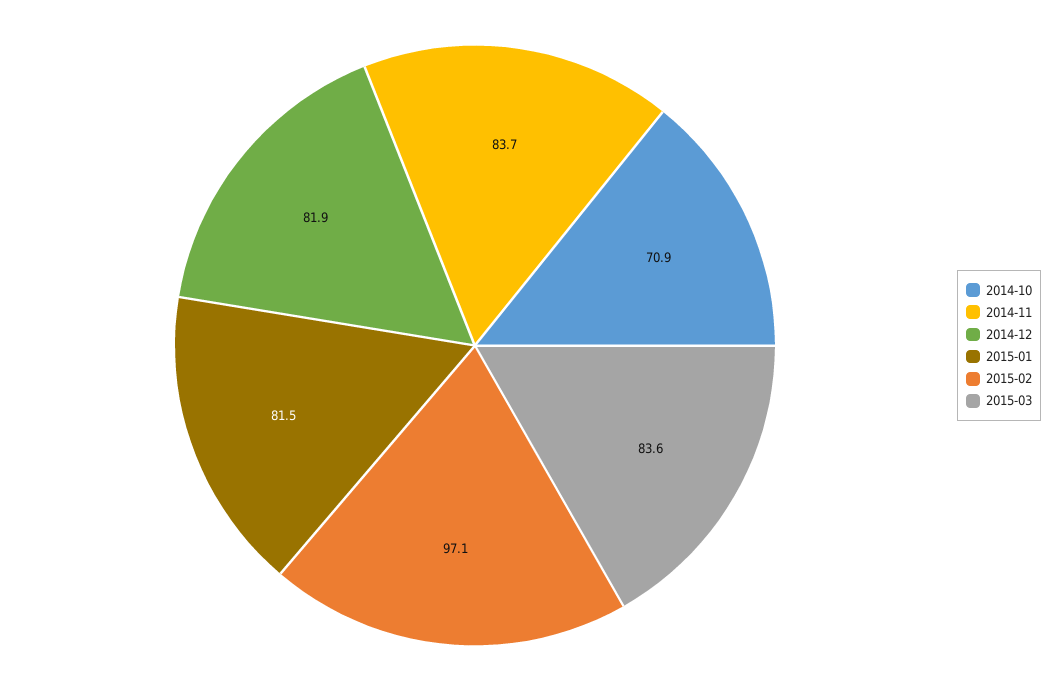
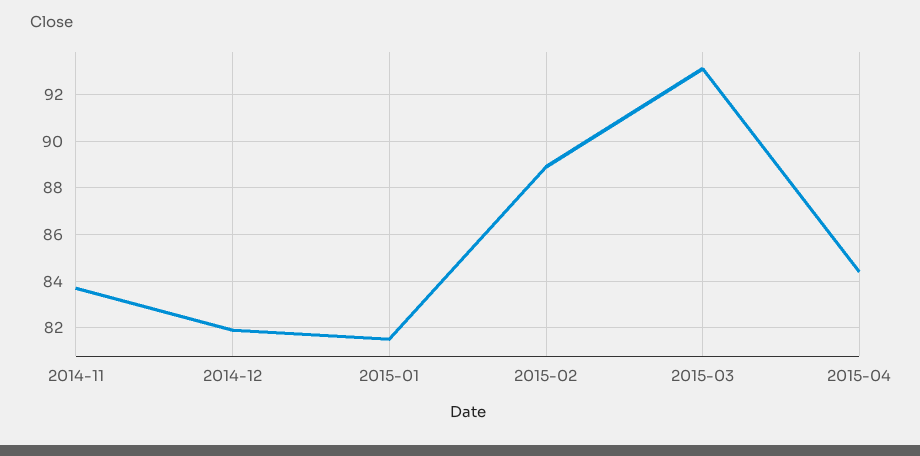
2014-10: 70.9 -> none
2015-02: 97.1 -> 89
2015-03: 83.6 -> 93
2015-04: none -> 84.5

